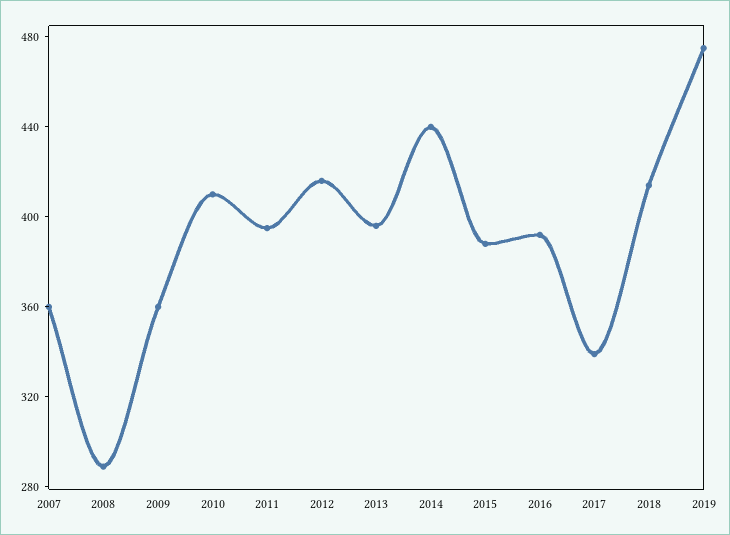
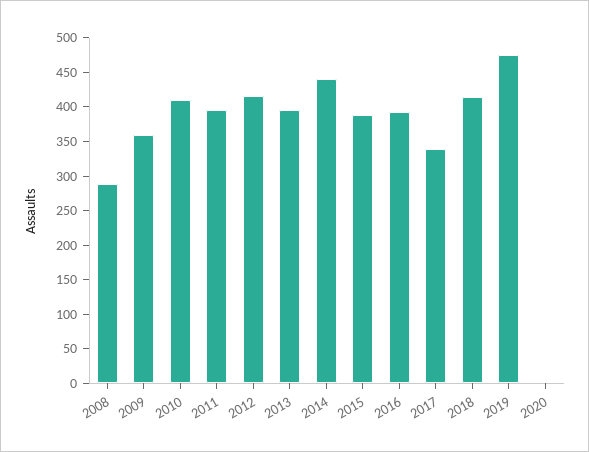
2007: 360 -> none
2020: none -> 0

